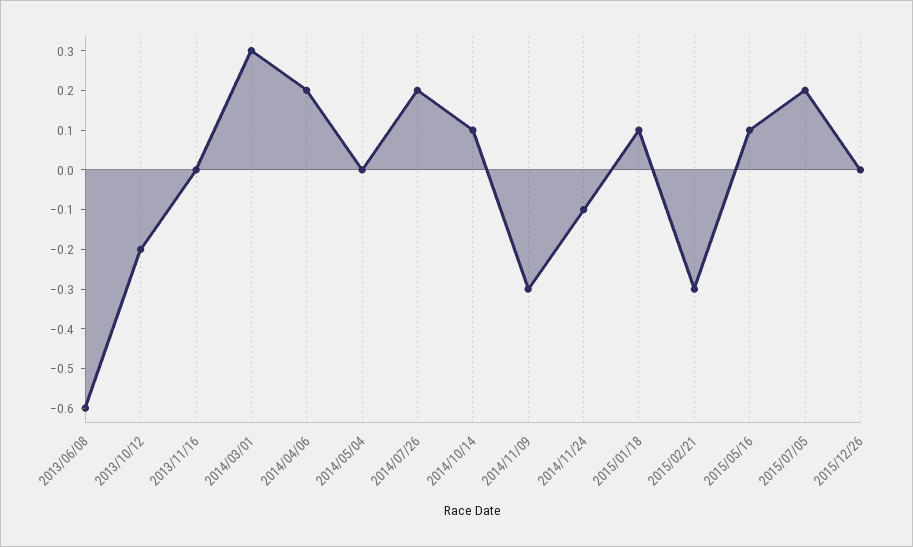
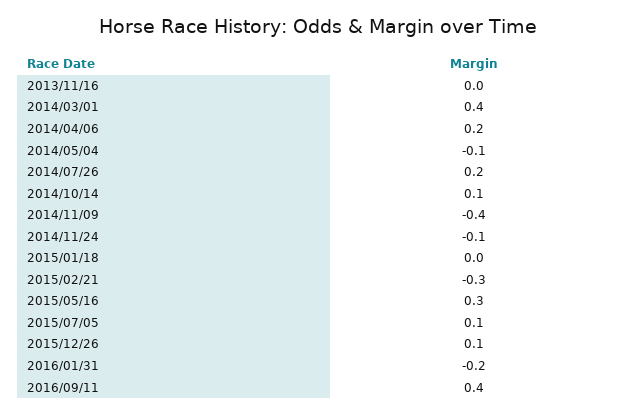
2013/06/08: -0.6 -> none
2013/10/12: -0.2 -> none
2014/03/01: 0.3 -> 0.4
2014/05/04: 0 -> -0.1
2014/11/09: -0.3 -> -0.4
2015/01/18: 0.1 -> 0
2015/05/16: 0.1 -> 0.3
2015/07/05: 0.2 -> 0.1
2015/12/26: 0 -> 0.1
2016/01/31: none -> -0.2
2016/09/11: none -> 0.4

